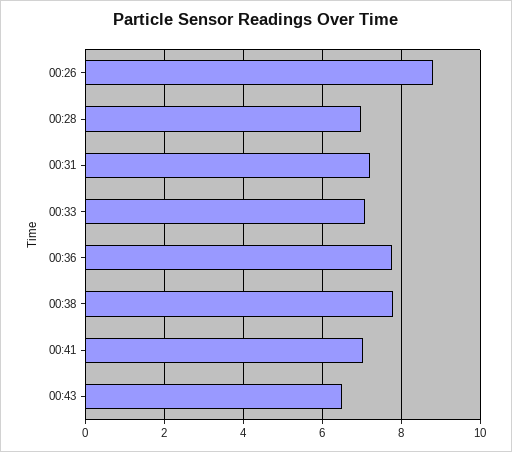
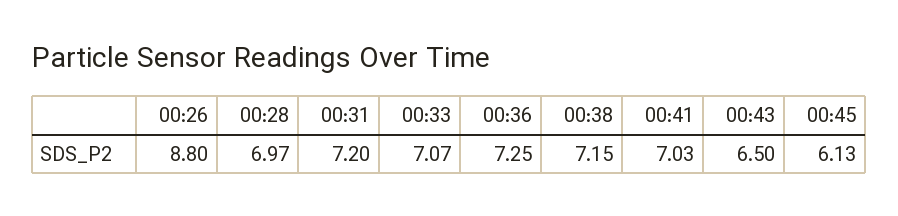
00:36: 7.8 -> 7.25
00:38: 7.8 -> 7.15
00:45: none -> 6.13

